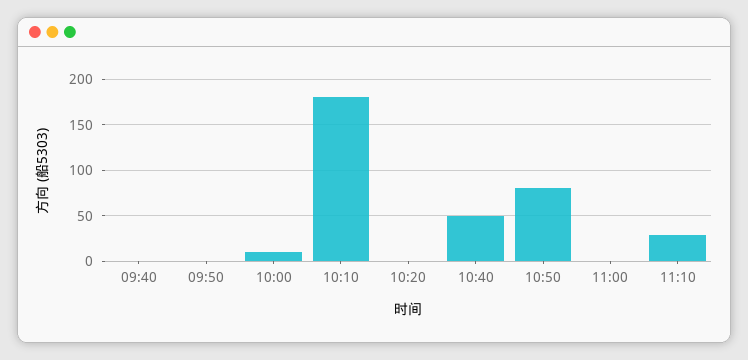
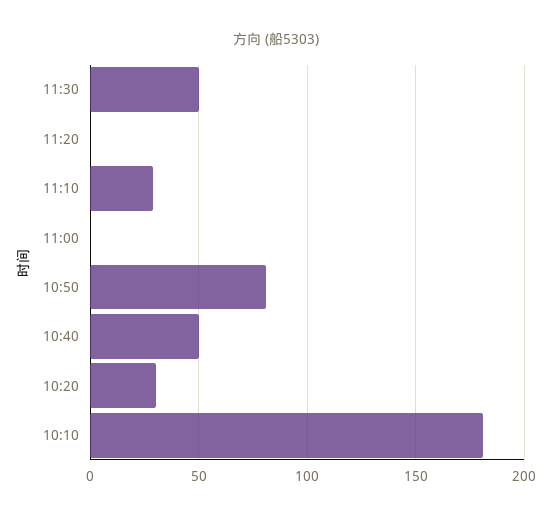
09:40: 0 -> none
09:50: 0 -> none
10:00: 10 -> none
10:20: 0 -> 30
11:30: none -> 50
11:20: none -> 0

